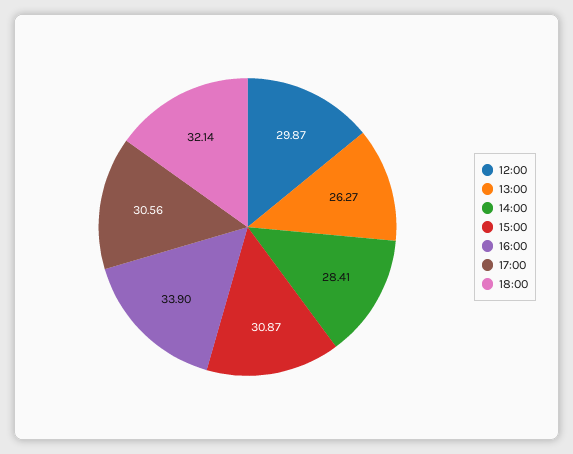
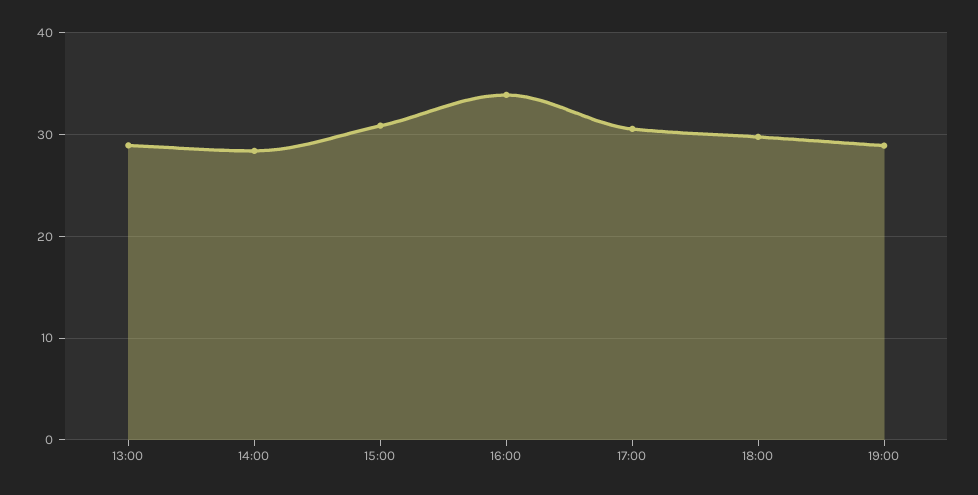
12:00: 29.87 -> none
13:00: 26.27 -> 29
18:00: 32.14 -> 30
19:00: none -> 29

